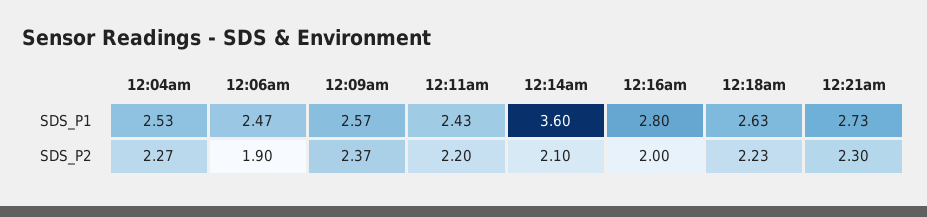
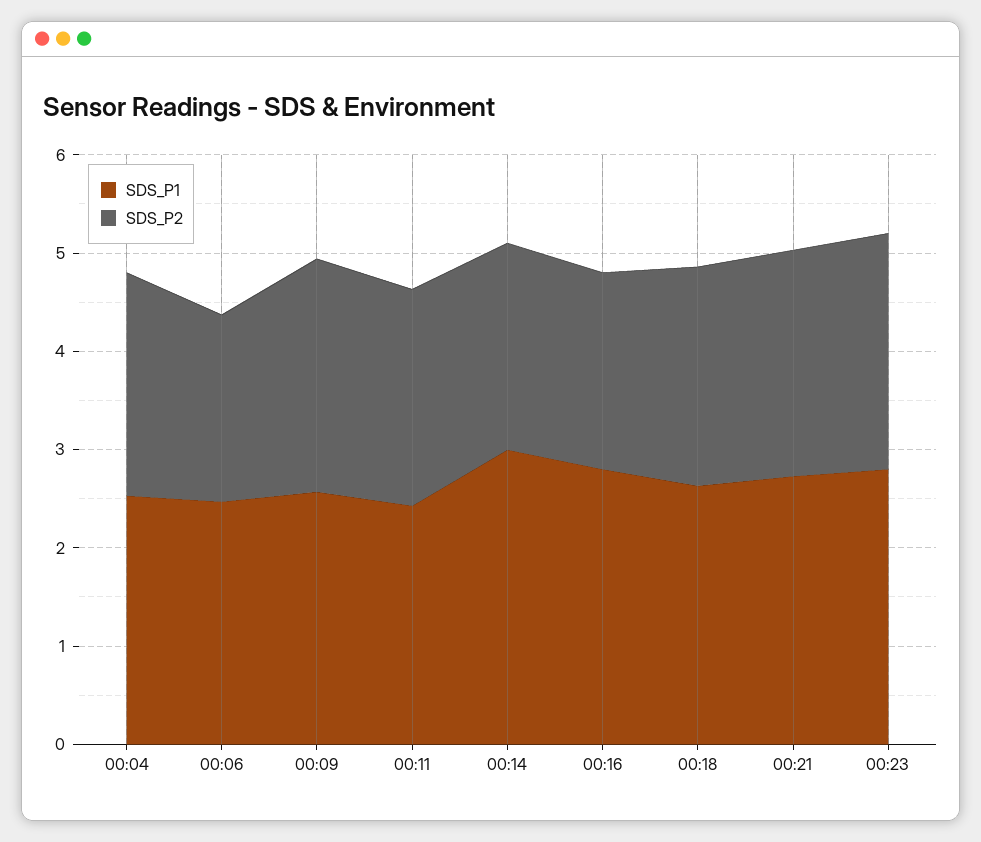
SDS_P1, 12:14am: 3.6 -> 3
SDS_P1, 00:23: none -> 2.8
SDS_P2, 00:23: none -> 2.4

